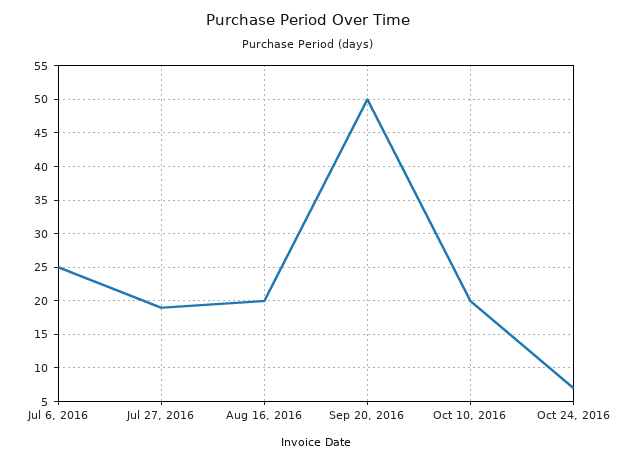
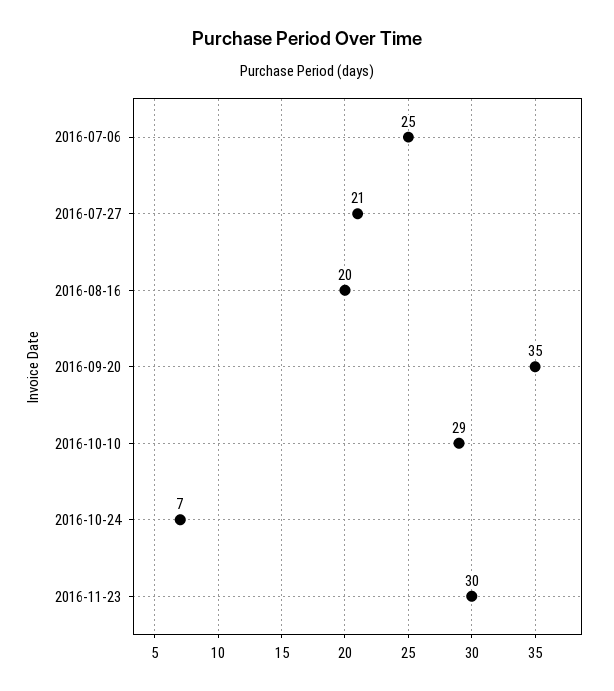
Jul 27, 2016: 19 -> 21
Sep 20, 2016: 50 -> 35
Oct 10, 2016: 20 -> 29
2016-11-23: none -> 30

